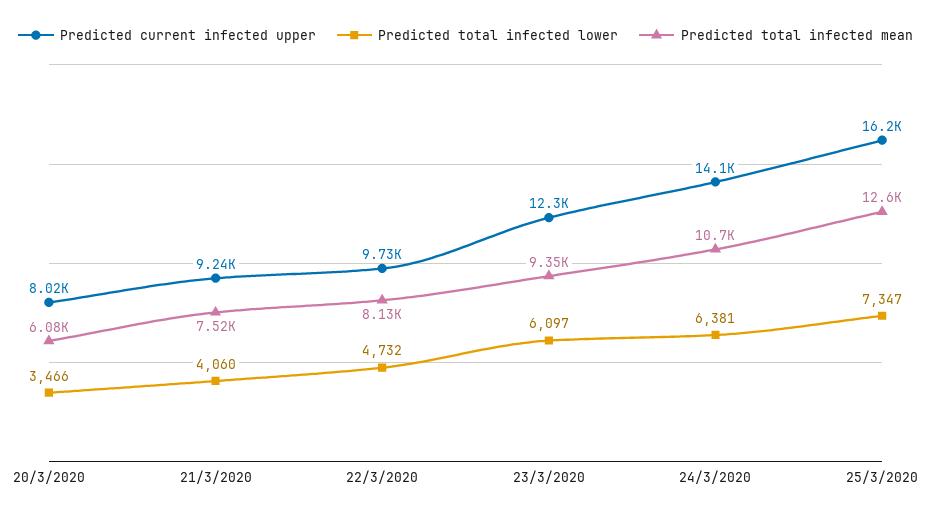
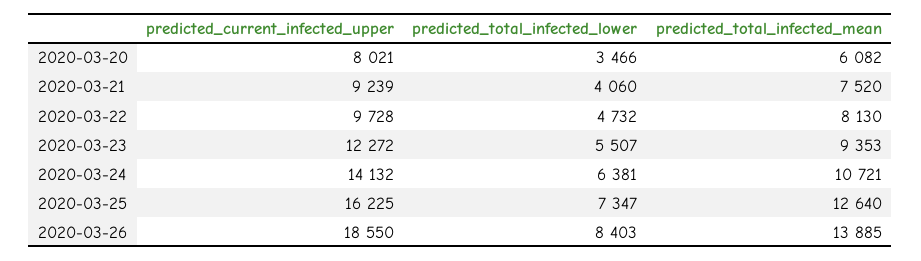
Predicted total infected lower, 23/3/2020: 6097 -> 5507
Predicted current infected upper, 2020-03-26: none -> 18550
Predicted total infected lower, 2020-03-26: none -> 8403
Predicted total infected mean, 2020-03-26: none -> 13885

